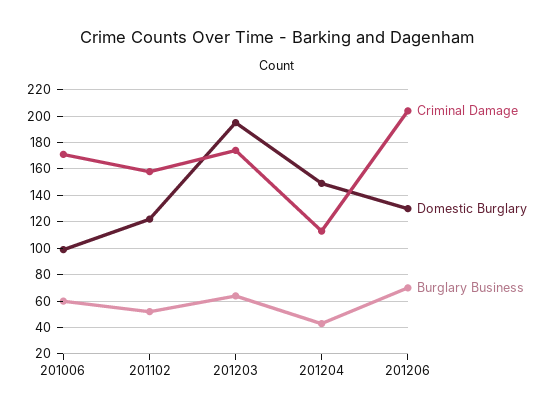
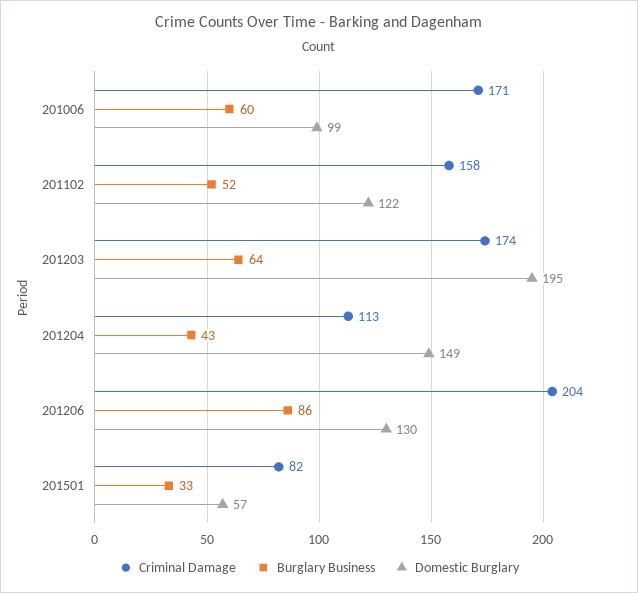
Burglary Business, 201206: 70 -> 86
Criminal Damage, 201501: none -> 82
Burglary Business, 201501: none -> 33
Domestic Burglary, 201501: none -> 57

